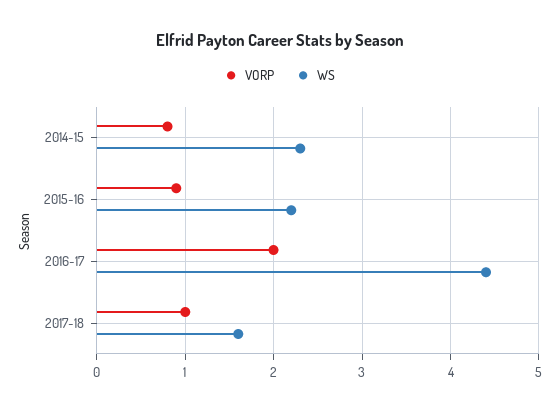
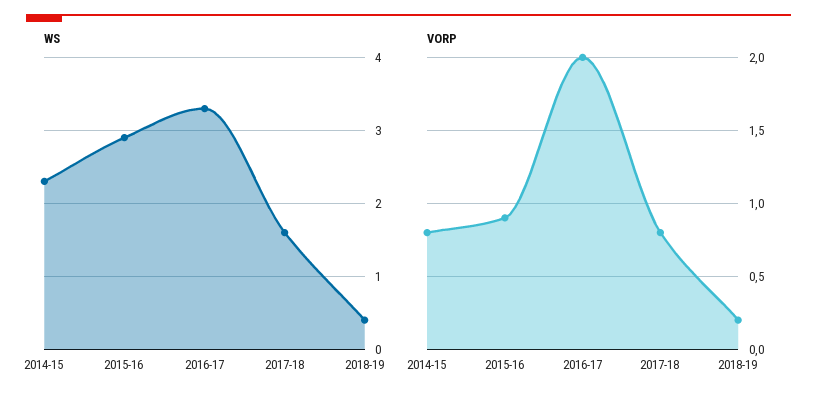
WS, 2015-16: 2.2 -> 2.9
WS, 2016-17: 4.4 -> 3.3
VORP, 2017-18: 1 -> 0.8
WS, 2018-19: none -> 0.4
VORP, 2018-19: none -> 0.2

